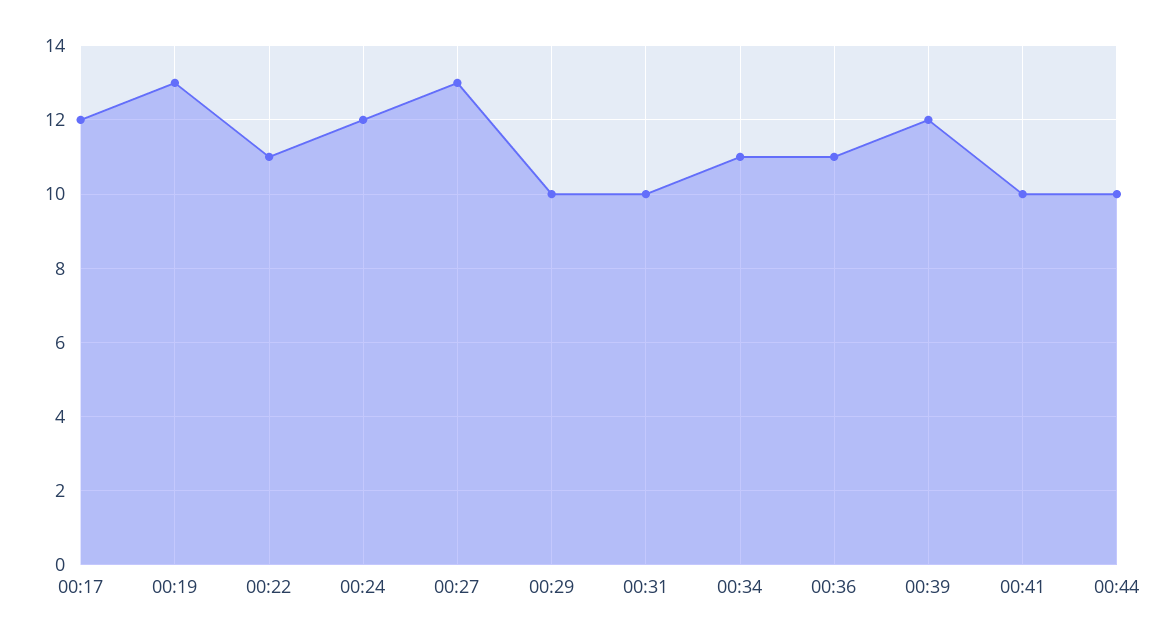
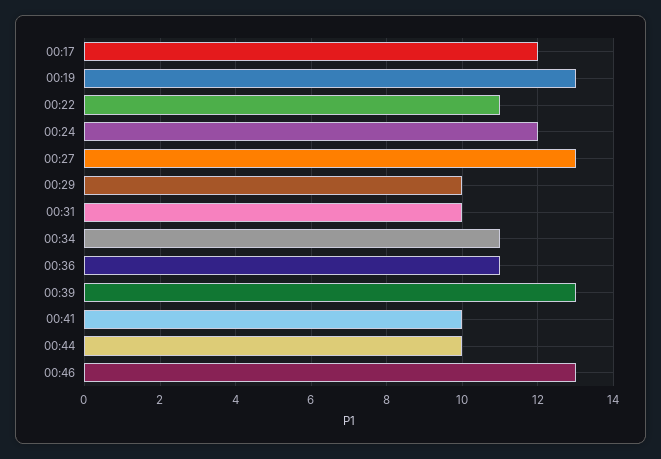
00:39: 12 -> 13
00:46: none -> 13

